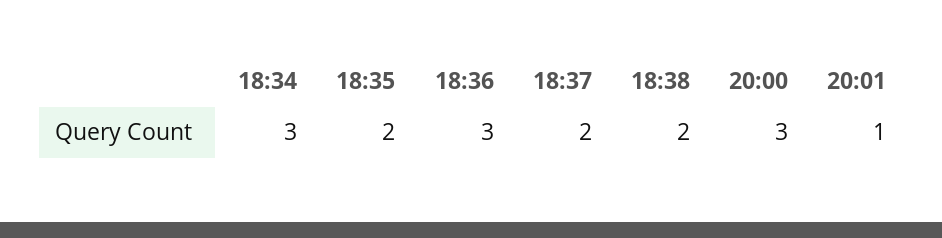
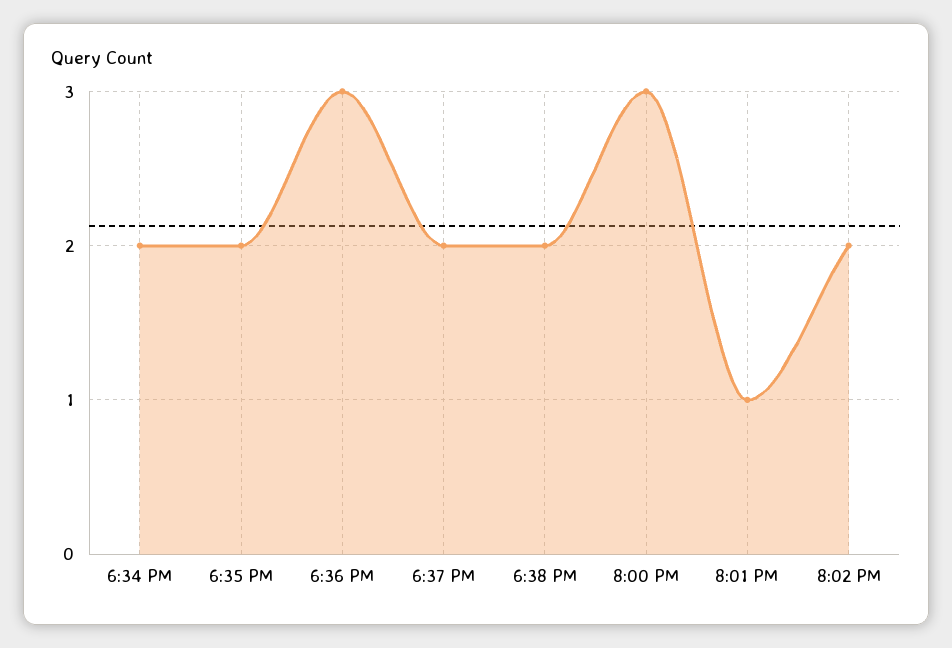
18:34: 3 -> 2
8:02 PM: none -> 2

